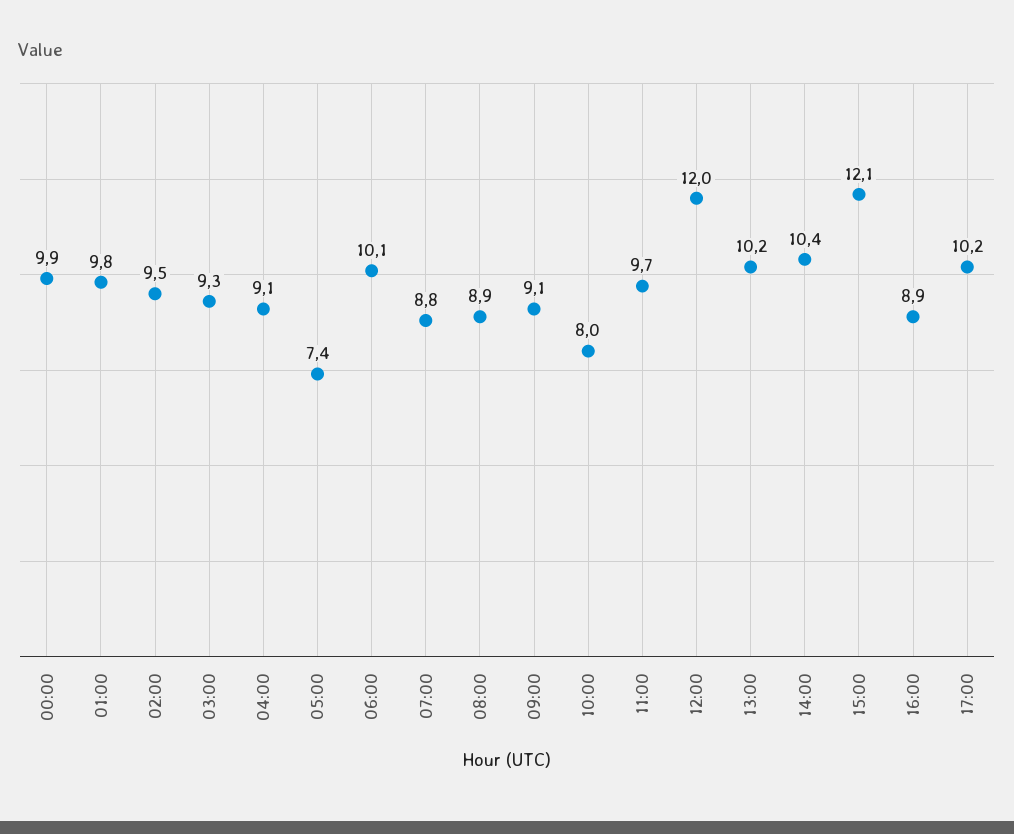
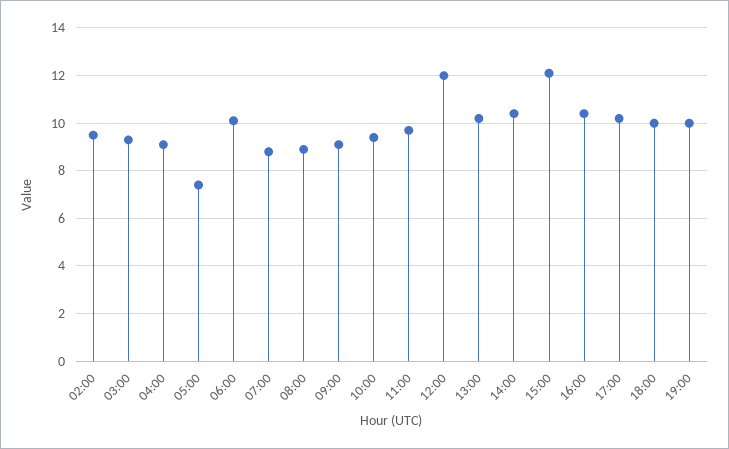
00:00: 9.9 -> none
01:00: 9.8 -> none
10:00: 8 -> 9.5
16:00: 8.9 -> 10.5
18:00: none -> 10
19:00: none -> 10

